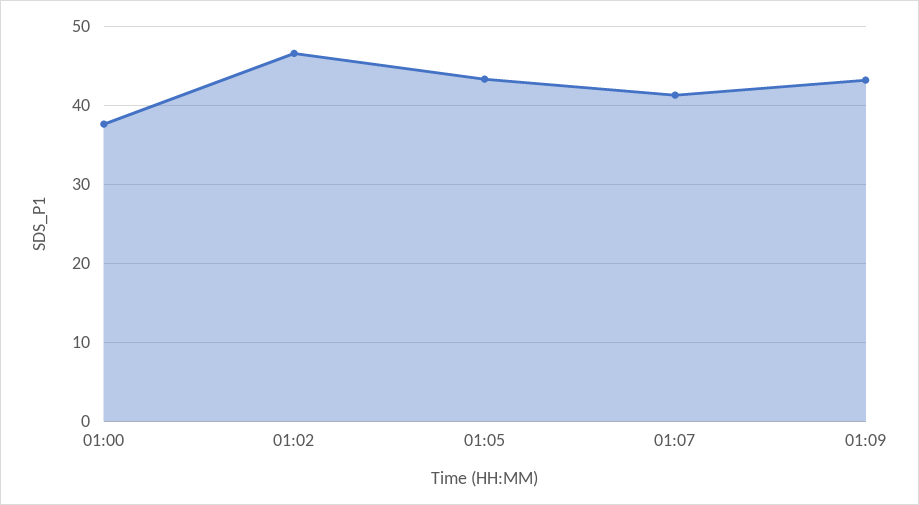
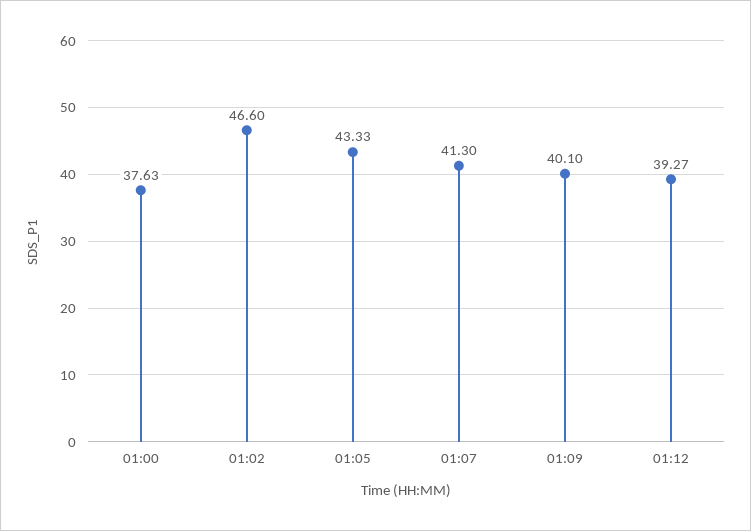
01:09: 43 -> 40.1
01:12: none -> 39.27

